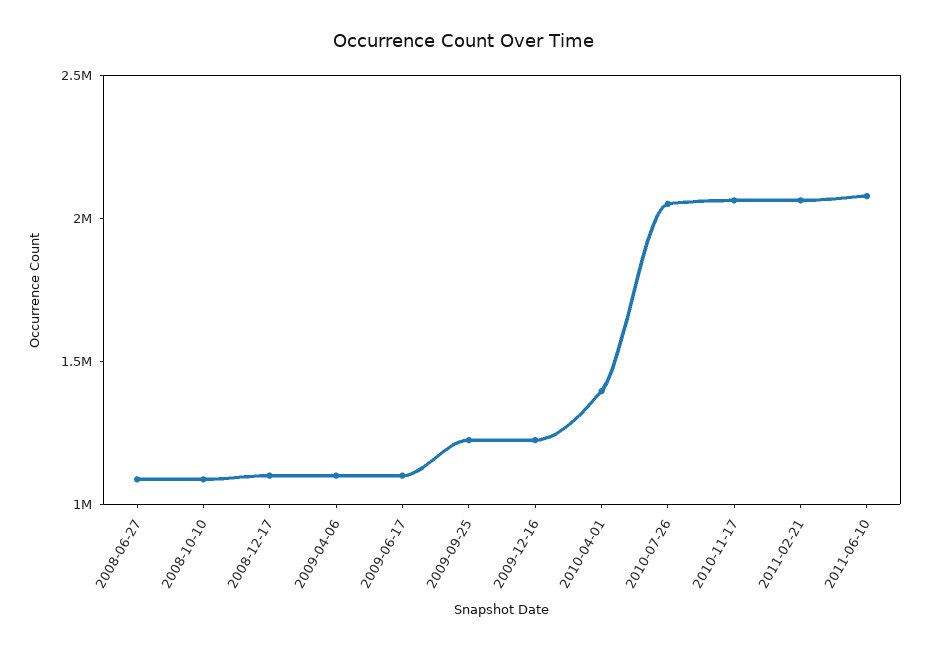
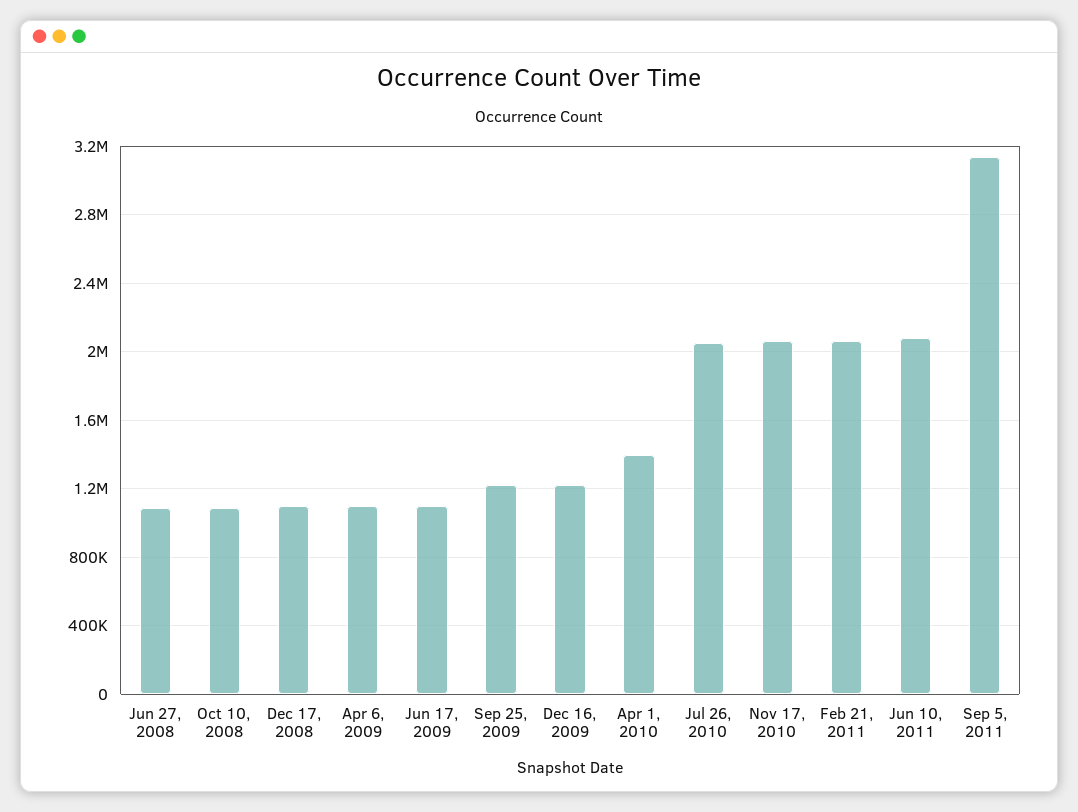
Sep 5, 2011: none -> 3150000

